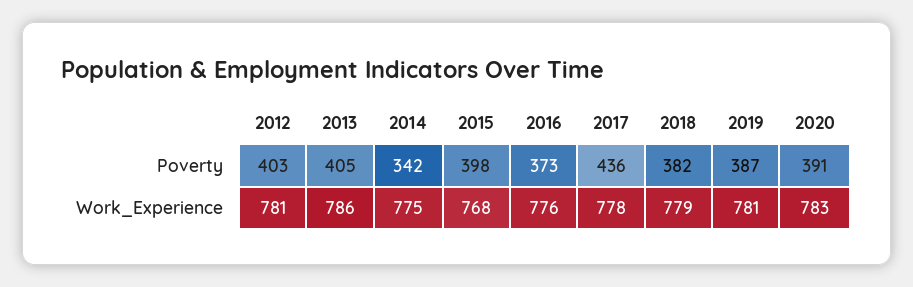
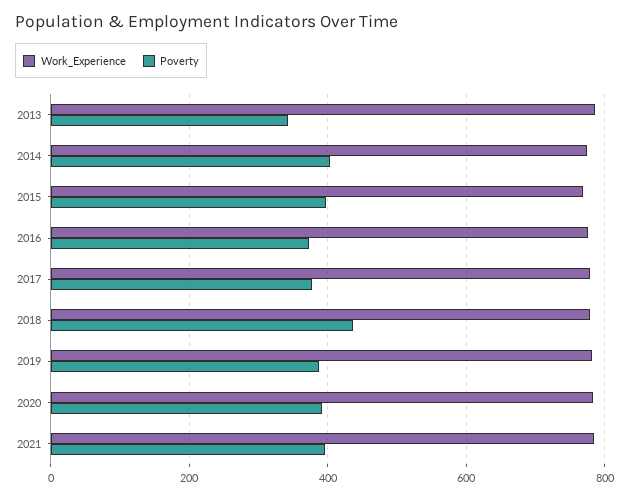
Poverty, 2012: 403 -> none
Poverty, 2013: 405 -> 340
Poverty, 2014: 342 -> 400
Poverty, 2017: 436 -> 380
Poverty, 2018: 382 -> 440
Work_Experience, 2012: 781 -> none
Work_Experience, 2021: none -> 780
Poverty, 2021: none -> 400

